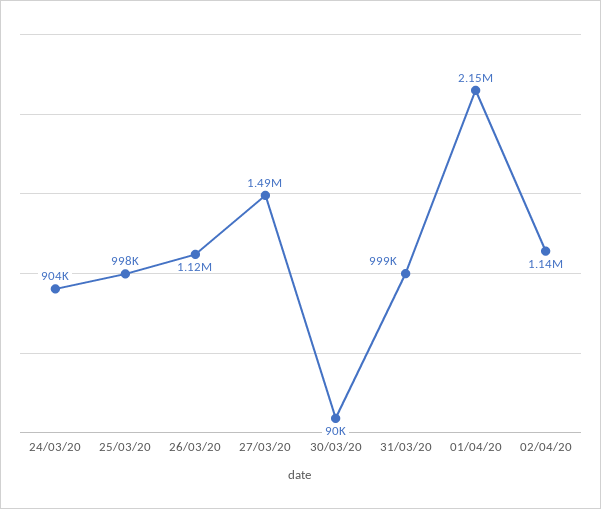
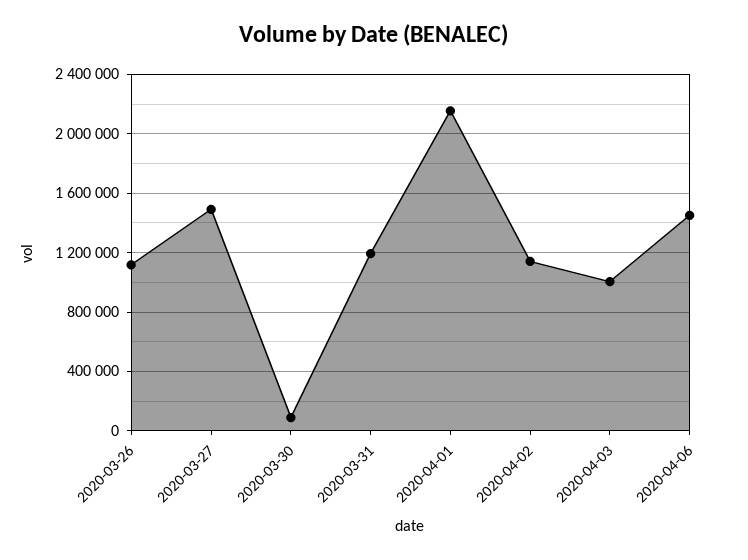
24/03/20: 904000 -> none
25/03/20: 998000 -> none
31/03/20: 999000 -> 1200000
2020-04-03: none -> 1000000
2020-04-06: none -> 1450000

